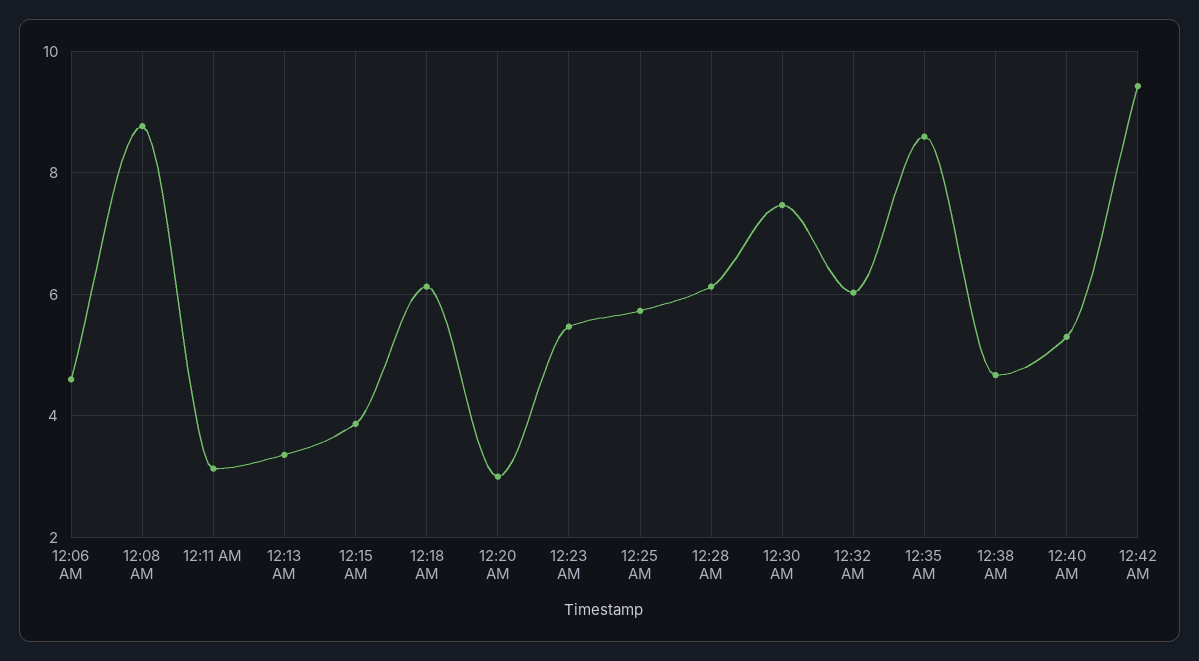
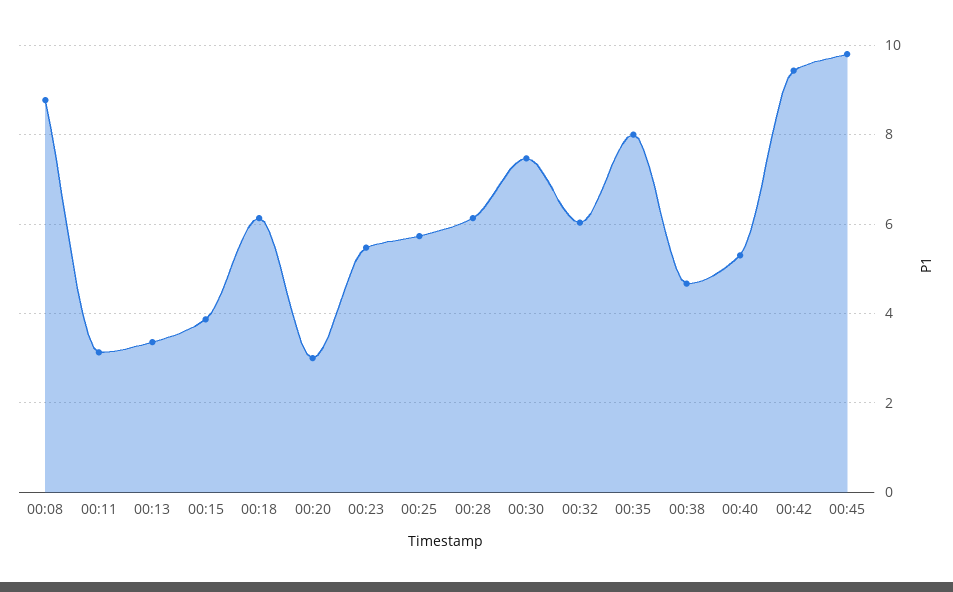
12:06 AM: 4.6 -> none
12:35 AM: 8.6 -> 8
00:45: none -> 9.8

